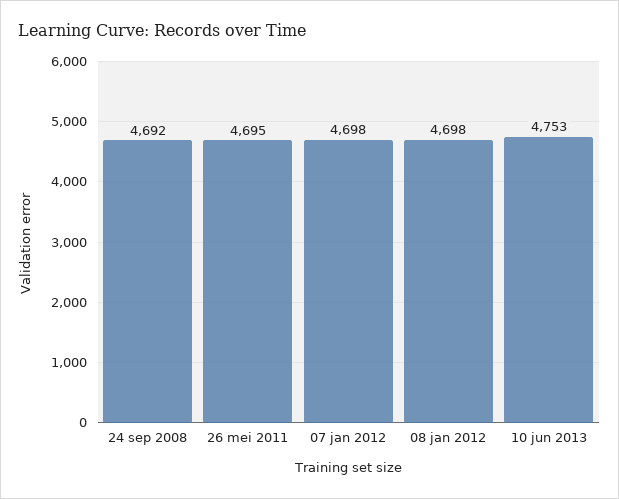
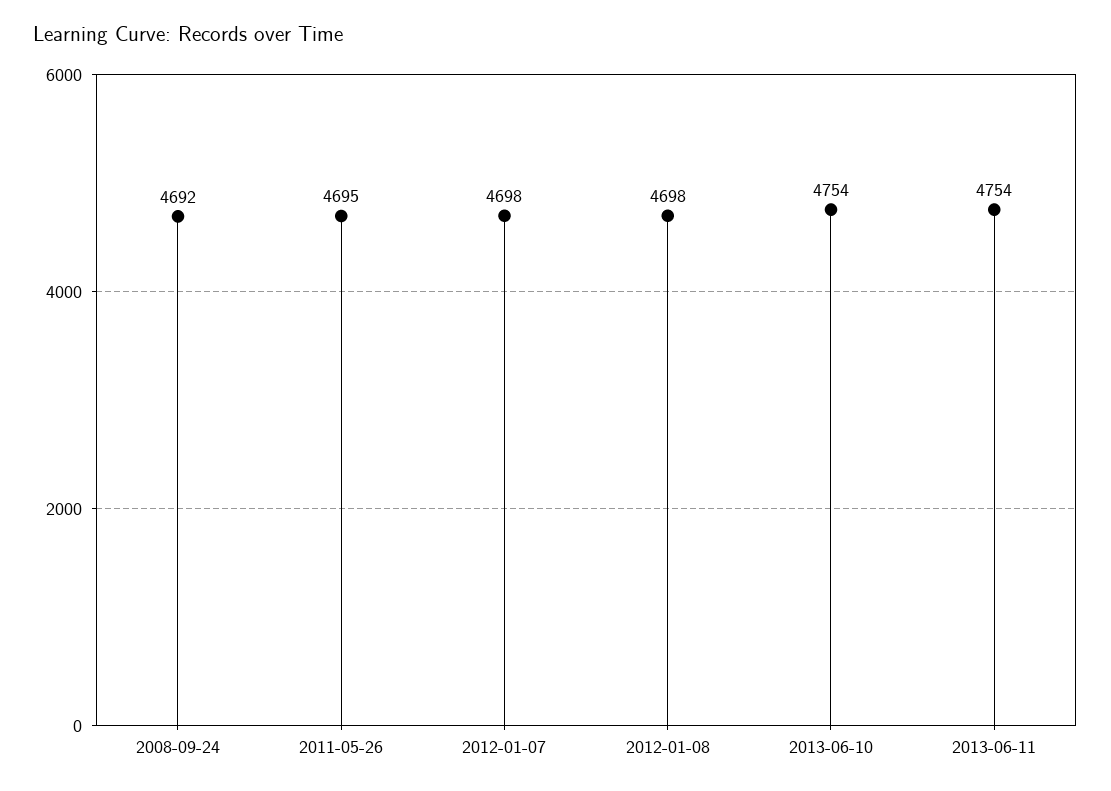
10 jun 2013: 4753 -> 4754
2013-06-11: none -> 4754

